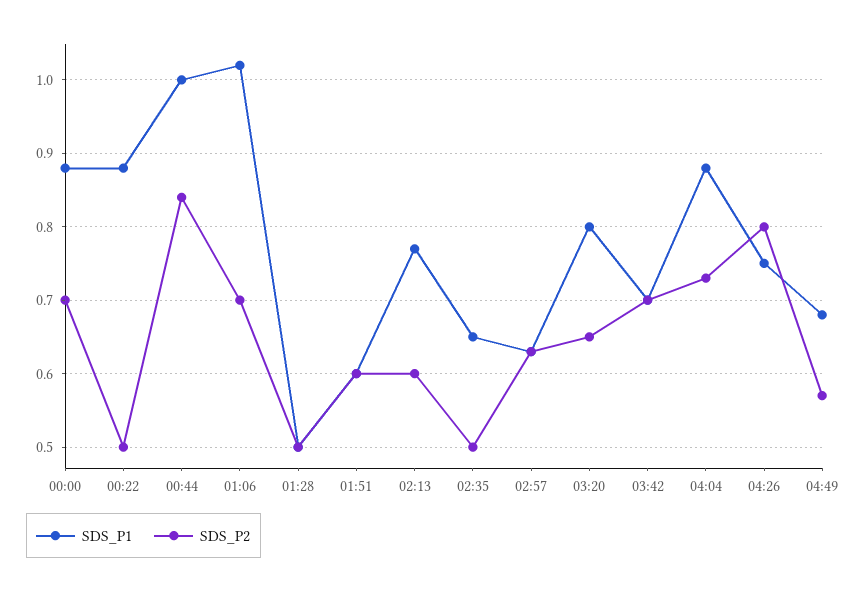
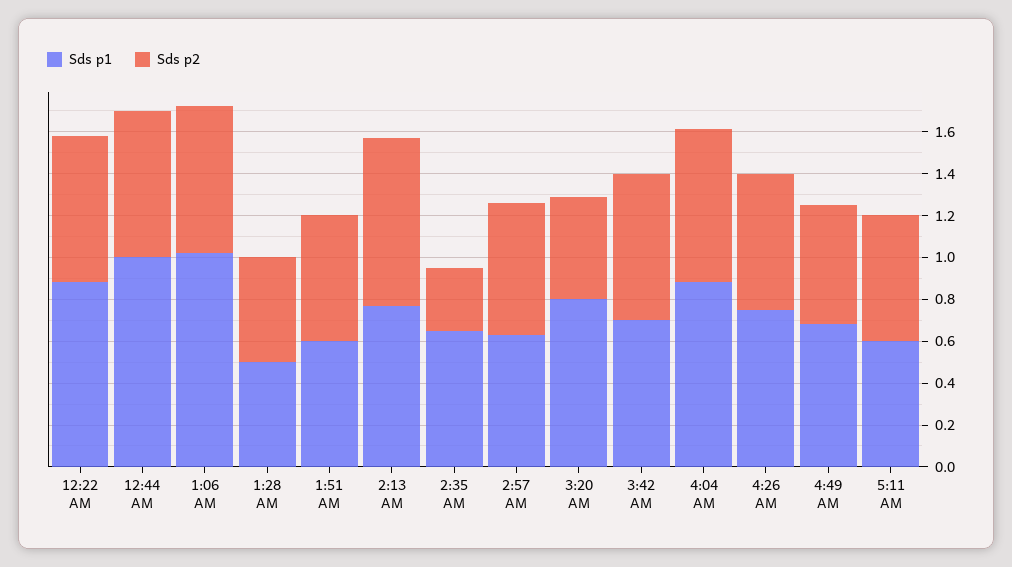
SDS_P1, 00:00: 0.88 -> none
SDS_P2, 00:00: 0.7 -> none
SDS_P2, 00:22: 0.5 -> 0.7
SDS_P2, 00:44: 0.84 -> 0.7
SDS_P2, 02:13: 0.6 -> 0.8
SDS_P2, 02:35: 0.5 -> 0.3
SDS_P2, 03:20: 0.65 -> 0.5
SDS_P2, 04:26: 0.8 -> 0.65
SDS_P1, 5:11 AM: none -> 0.6
SDS_P2, 5:11 AM: none -> 0.6

